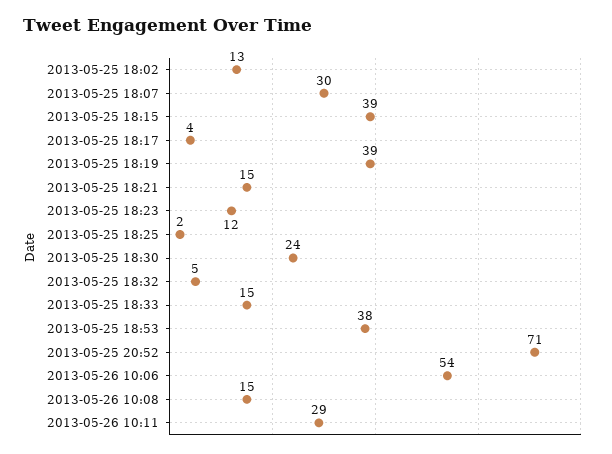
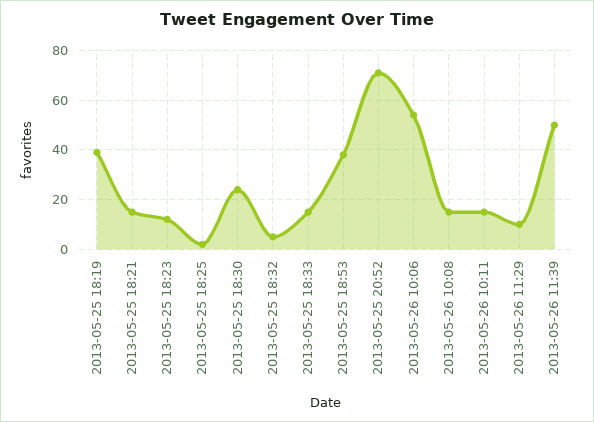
2013-05-25 18:02: 13 -> none
2013-05-25 18:07: 30 -> none
2013-05-25 18:15: 39 -> none
2013-05-25 18:17: 4 -> none
2013-05-26 10:11: 29 -> 15
2013-05-26 11:29: none -> 10
2013-05-26 11:39: none -> 50

